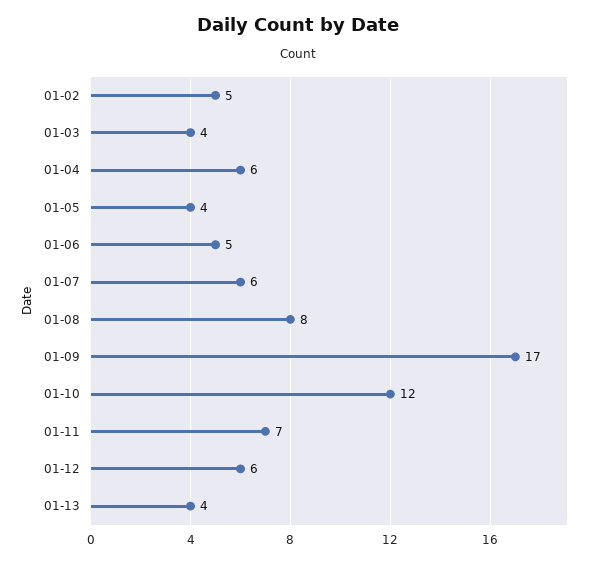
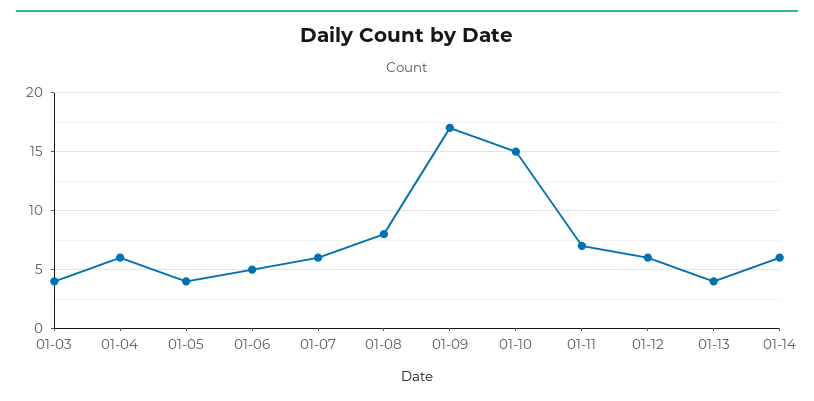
01-02: 5 -> none
01-10: 12 -> 15
01-14: none -> 6

